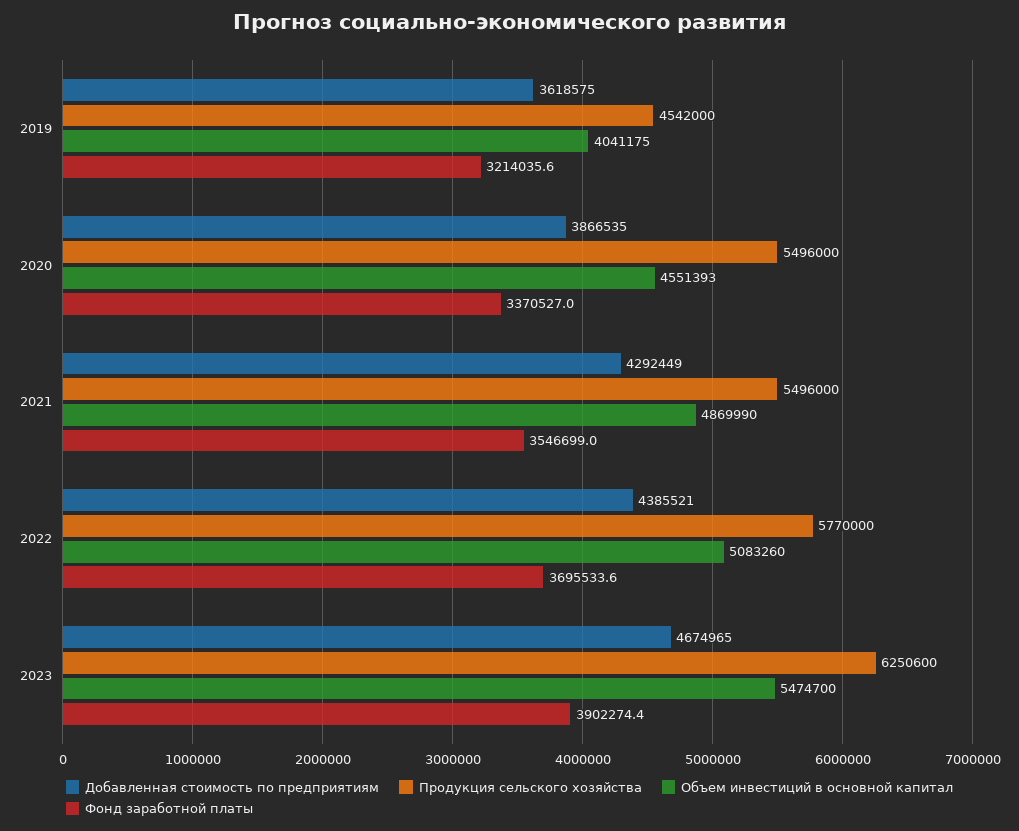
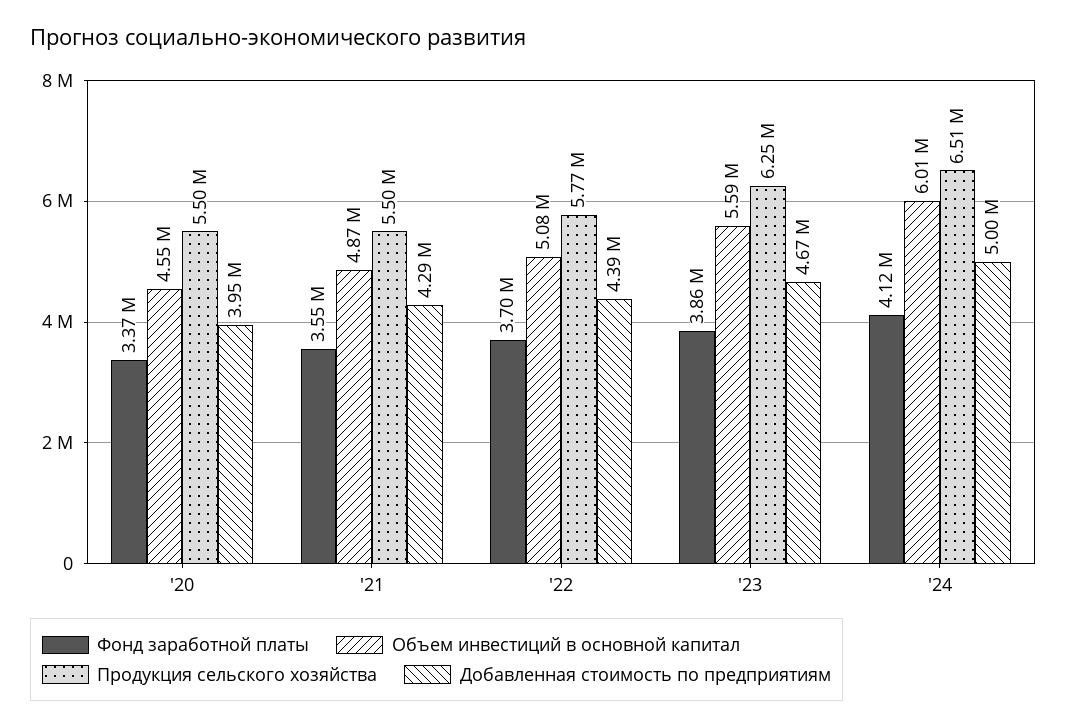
Добавленная стоимость по предприятиям, 2019: 3618575 -> none
Продукция сельского хозяйства, 2019: 4542000 -> none
Объем инвестиций в основной капитал, 2019: 4041175 -> none
Фонд заработной платы, 2019: 3214035.6 -> none
Добавленная стоимость по предприятиям, 2020: 3866535 -> 3950000
Объем инвестиций в основной капитал, 2023: 5474700 -> 5590000
Фонд заработной платы, 2023: 3902274.4 -> 3860000
Фонд заработной платы, '24: none -> 4120000
Объем инвестиций в основной капитал, '24: none -> 6010000
Продукция сельского хозяйства, '24: none -> 6510000
Добавленная стоимость по предприятиям, '24: none -> 5000000

